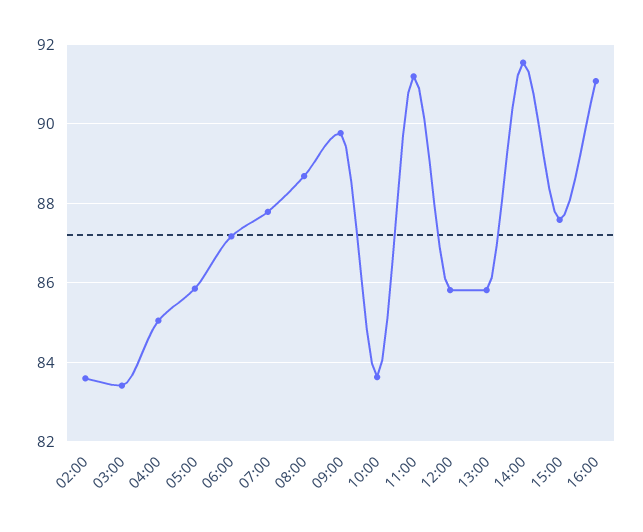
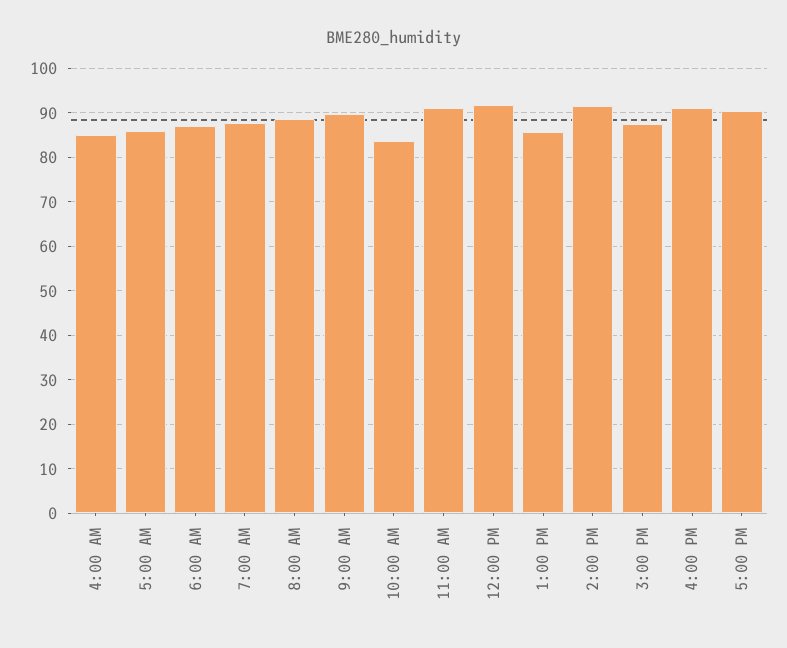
02:00: 83.6 -> none
03:00: 83.4 -> none
12:00: 85.8 -> 92
5:00 PM: none -> 90

